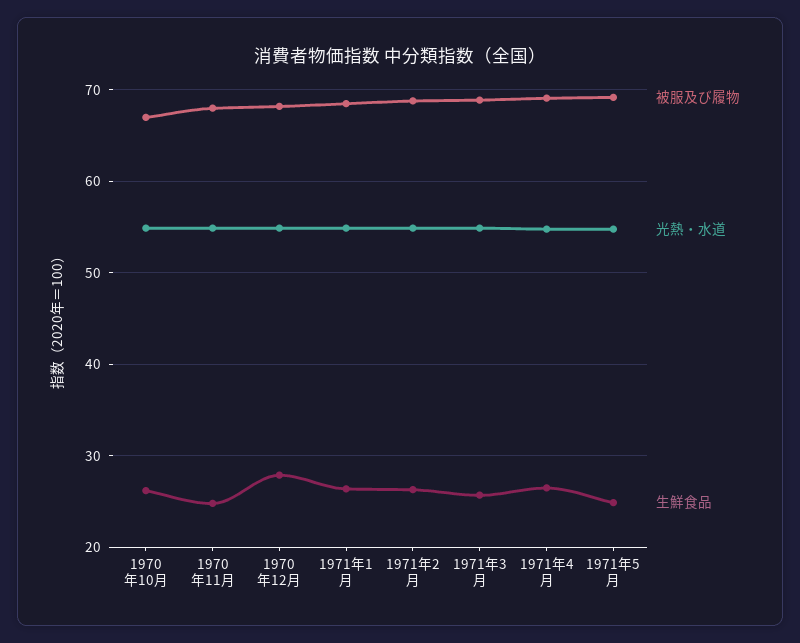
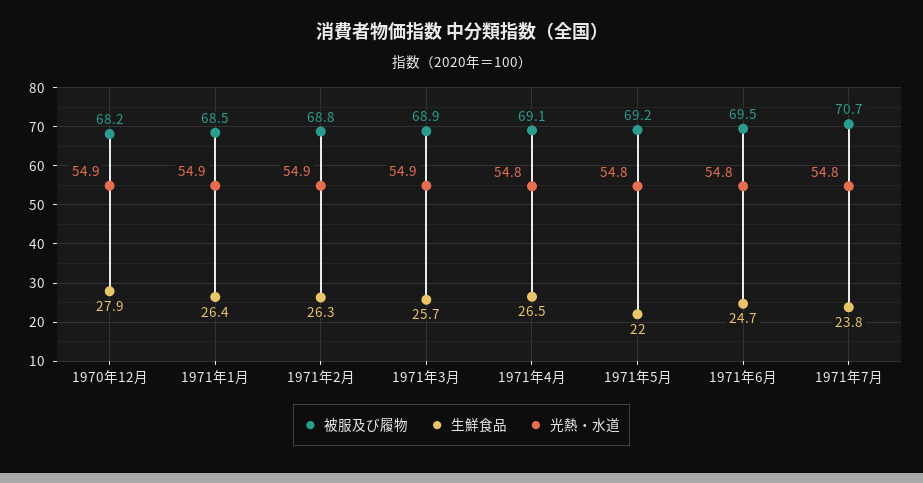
被服及び履物, 1970年10月: 67 -> none
光熱・水道, 1970年10月: 55 -> none
生鮮食品, 1970年10月: 26 -> none
被服及び履物, 1970年11月: 68 -> none
光熱・水道, 1970年11月: 55 -> none
生鮮食品, 1970年11月: 25 -> none
生鮮食品, 1971年5月: 25 -> 22
被服及び履物, 1971年6月: none -> 69.5
生鮮食品, 1971年6月: none -> 24.7
光熱・水道, 1971年6月: none -> 54.8
被服及び履物, 1971年7月: none -> 70.7
生鮮食品, 1971年7月: none -> 23.8
光熱・水道, 1971年7月: none -> 54.8

